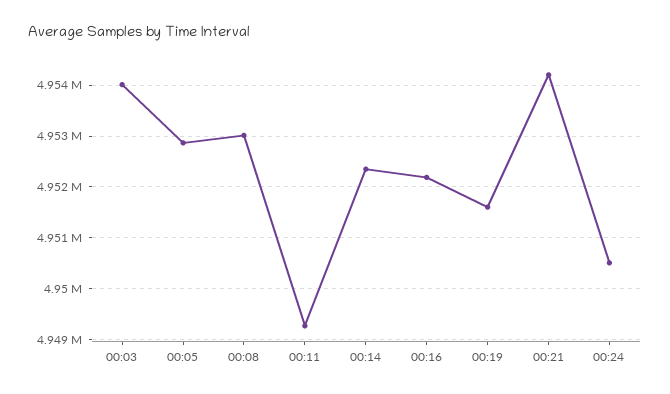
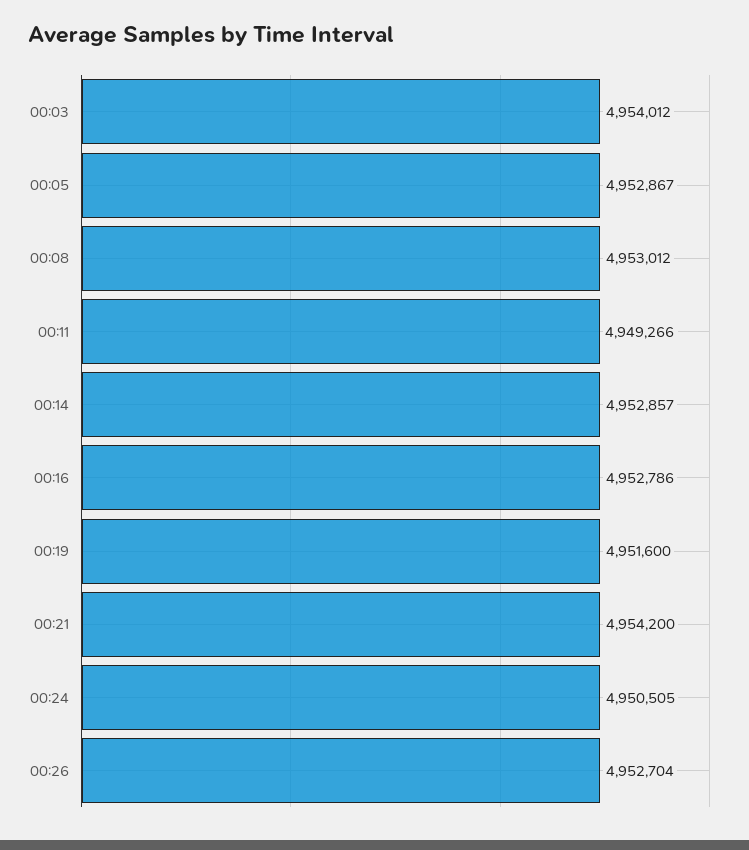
00:14: 4952400 -> 4952857
00:16: 4952200 -> 4952786
00:26: none -> 4952704

